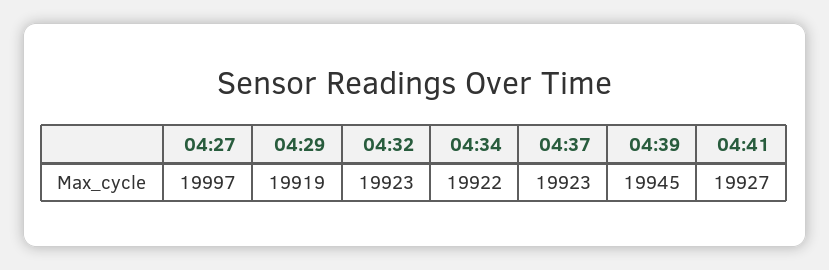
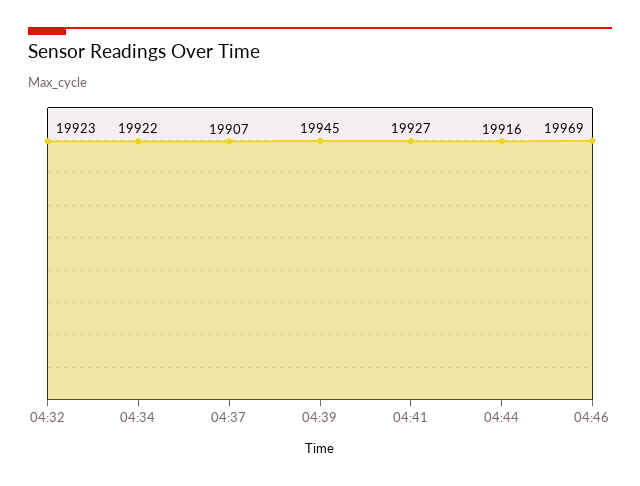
04:27: 19997 -> none
04:29: 19919 -> none
04:37: 19923 -> 19907
04:44: none -> 19916
04:46: none -> 19969

